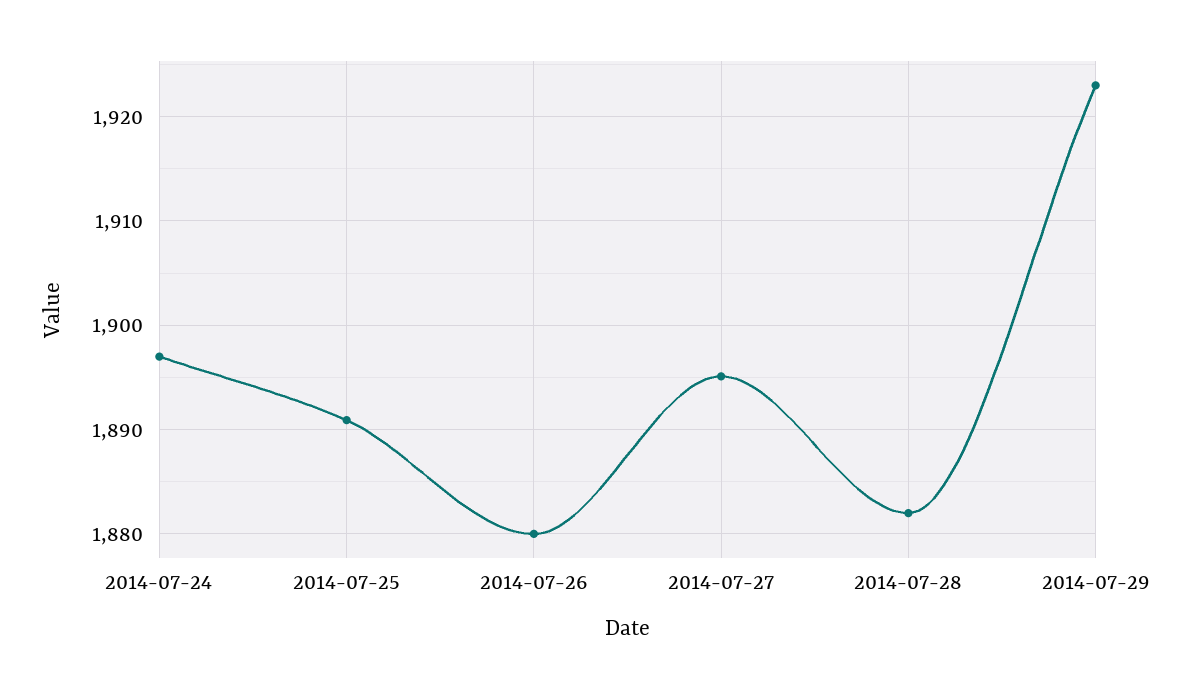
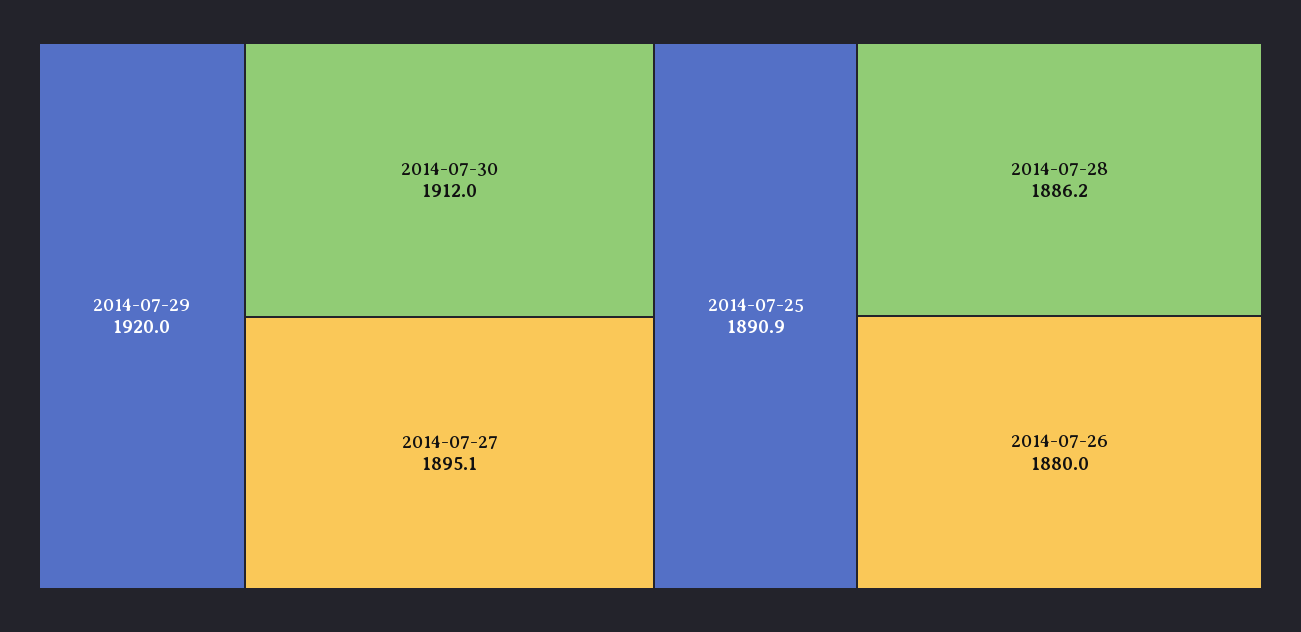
2014-07-24: 1897 -> none
2014-07-28: 1882 -> 1886.2
2014-07-29: 1923 -> 1920
2014-07-30: none -> 1912

